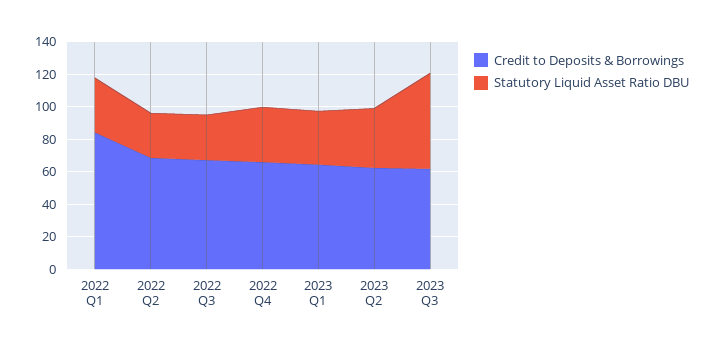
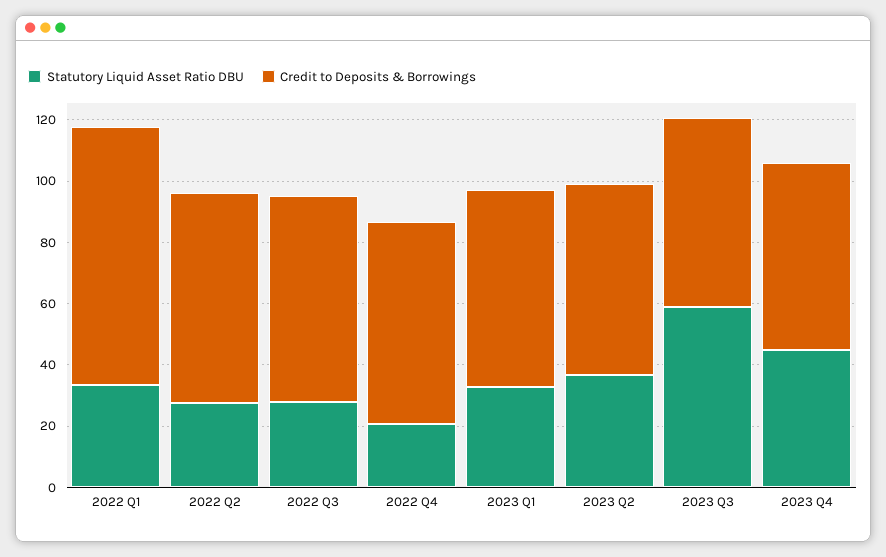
Statutory Liquid Asset Ratio DBU, 2022 Q4: 35 -> 20
Statutory Liquid Asset Ratio DBU, 2023 Q4: none -> 45
Credit to Deposits & Borrowings, 2023 Q4: none -> 60

